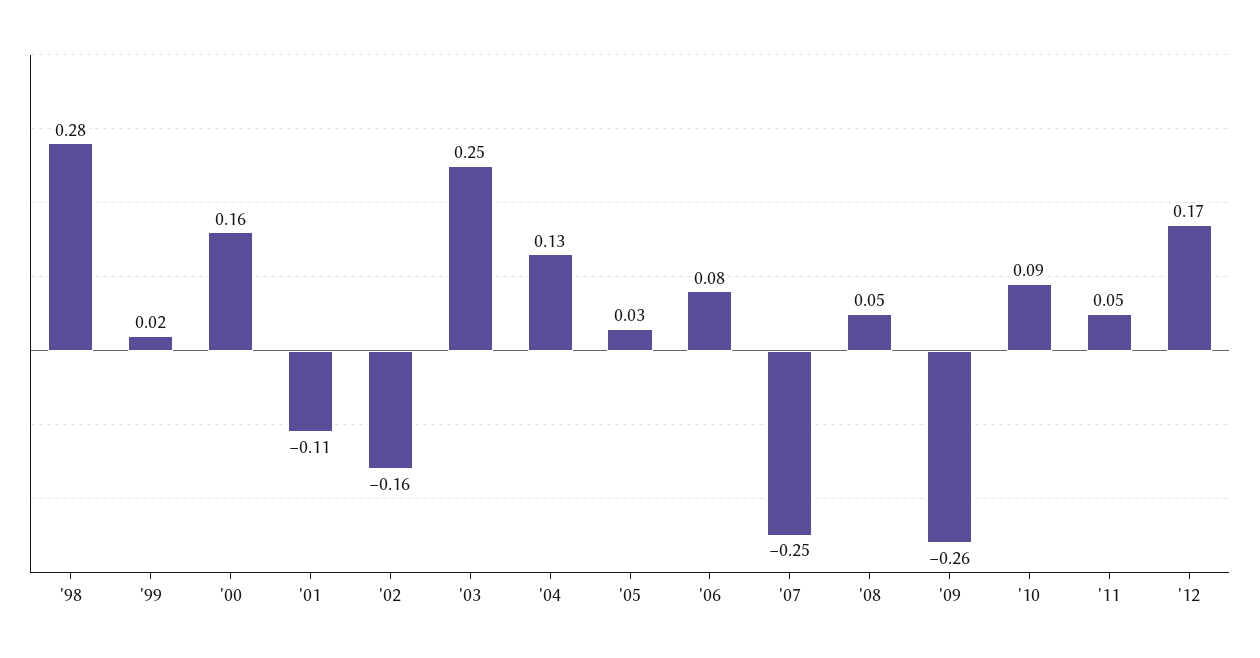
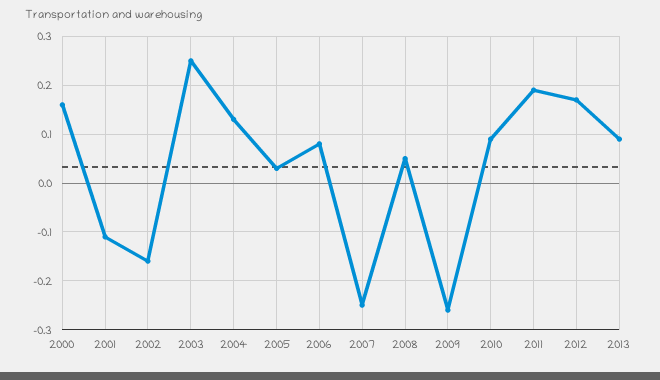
'98: 0.28 -> none
'99: 0.02 -> none
'11: 0.05 -> 0.2
2013: none -> 0.1

